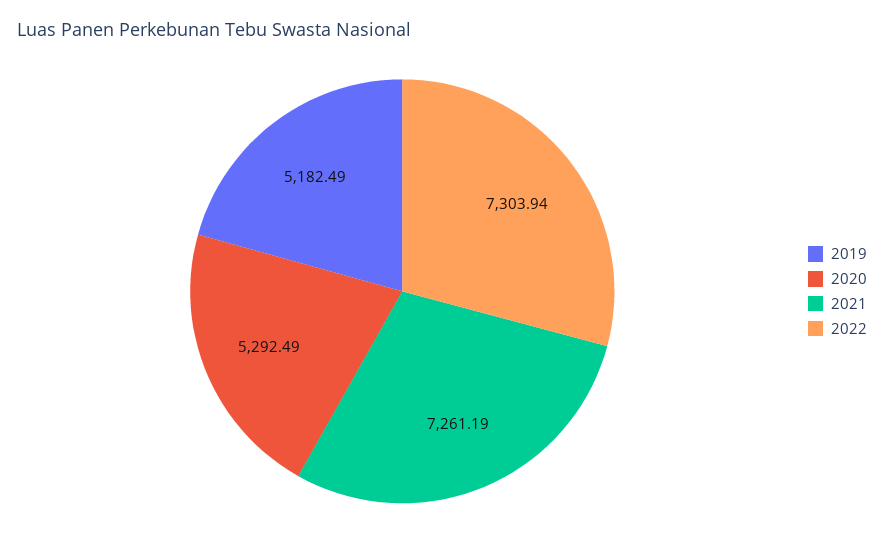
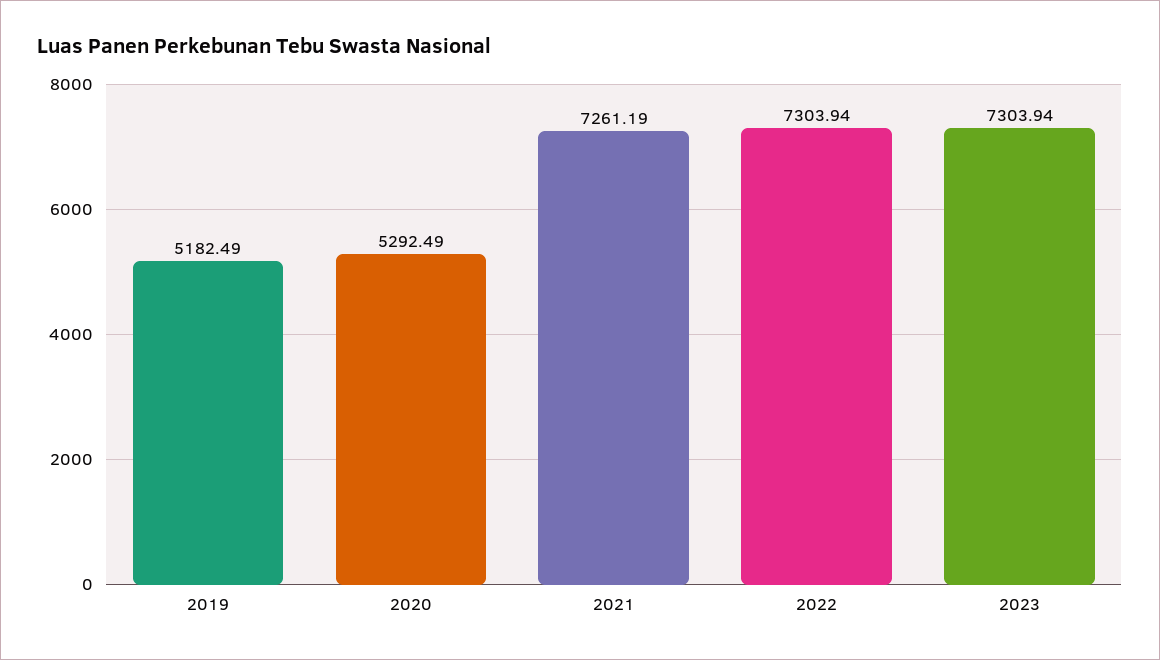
2023: none -> 7303.94

